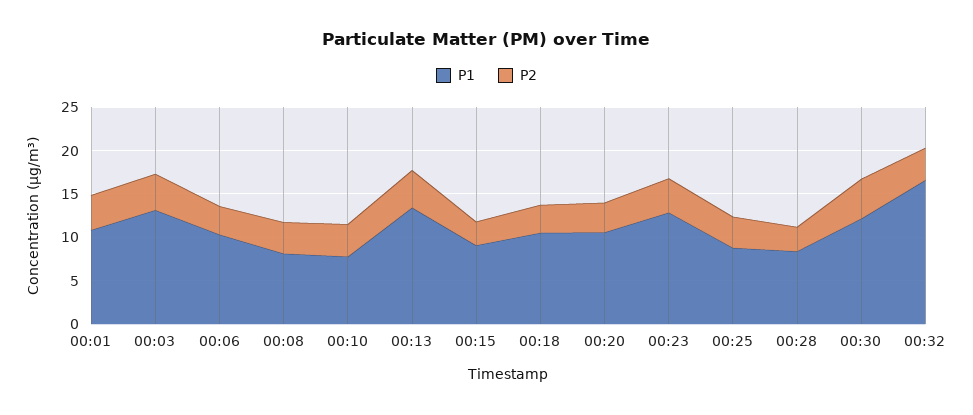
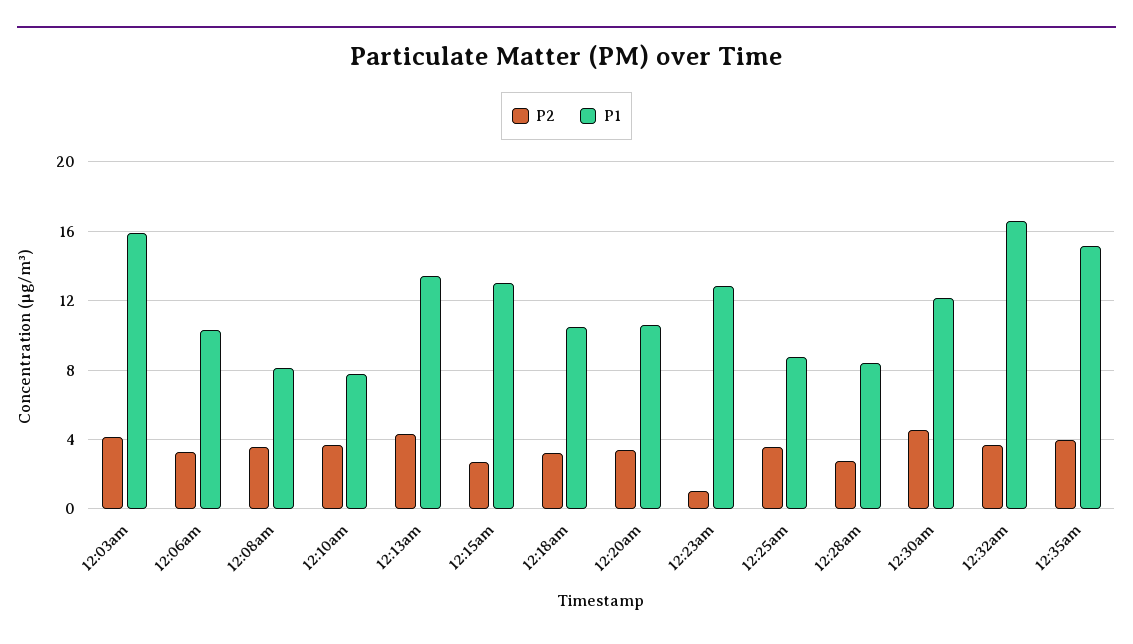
P1, 00:01: 11 -> none
P2, 00:01: 4 -> none
P1, 00:03: 13 -> 16
P1, 00:15: 9 -> 13
P2, 00:23: 4 -> 1
P2, 12:35am: none -> 4
P1, 12:35am: none -> 15

